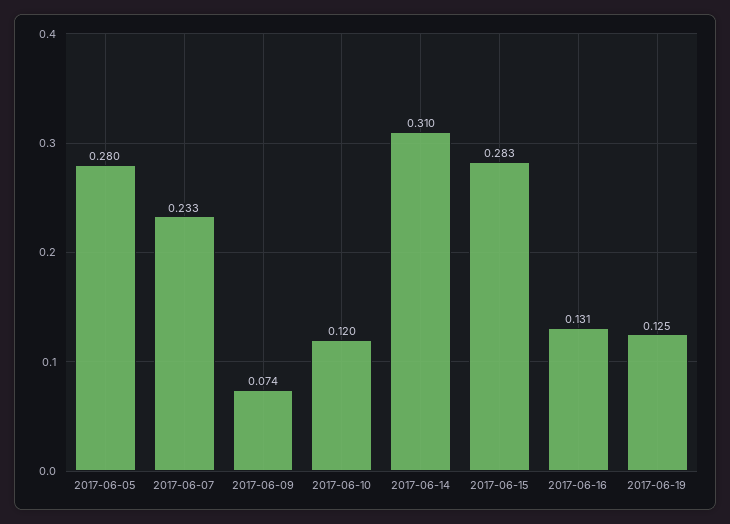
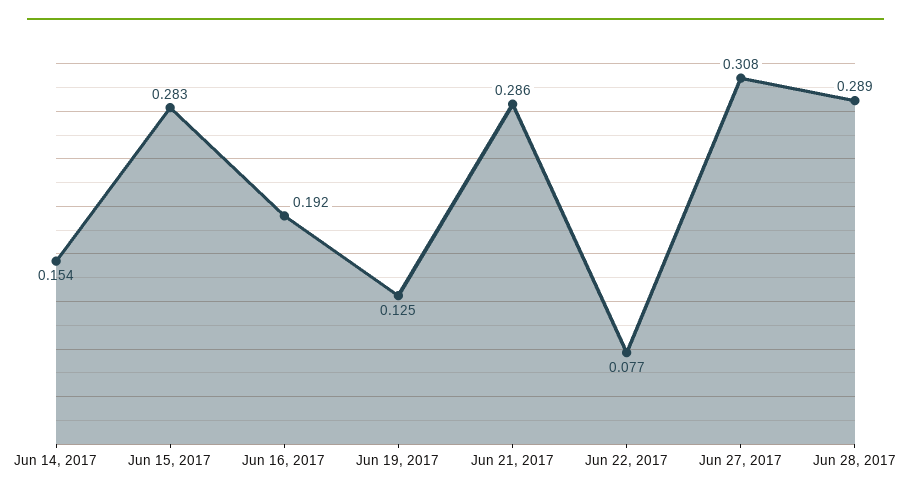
2017-06-05: 0.28 -> none
2017-06-07: 0.233 -> none
2017-06-09: 0.074 -> none
2017-06-10: 0.12 -> none
2017-06-14: 0.31 -> 0.154
2017-06-16: 0.131 -> 0.192
Jun 21, 2017: none -> 0.286
Jun 22, 2017: none -> 0.077
Jun 27, 2017: none -> 0.308
Jun 28, 2017: none -> 0.289

